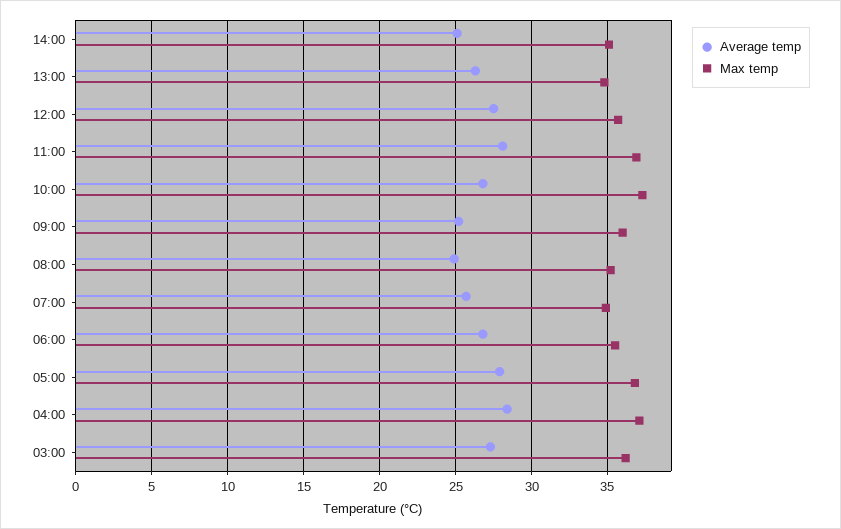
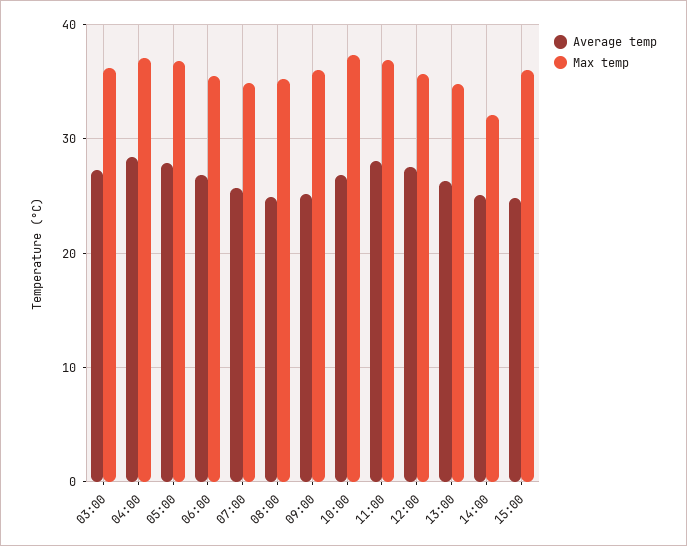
Max temp, 14:00: 35 -> 32
Average temp, 15:00: none -> 25
Max temp, 15:00: none -> 36

